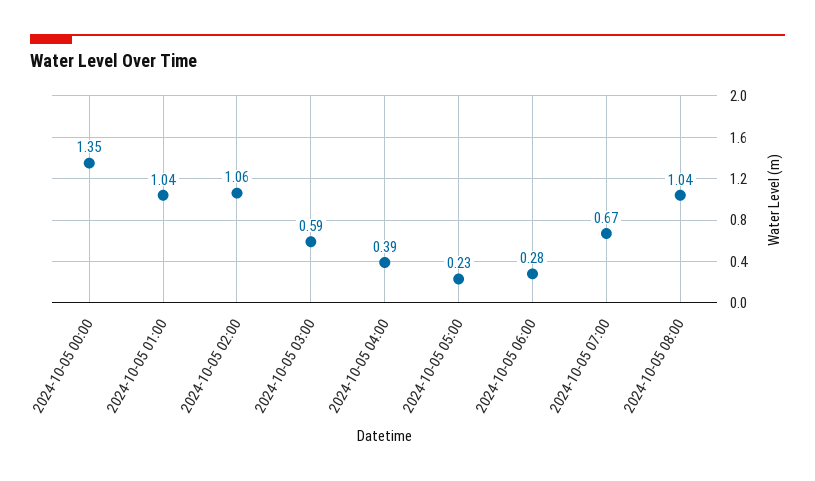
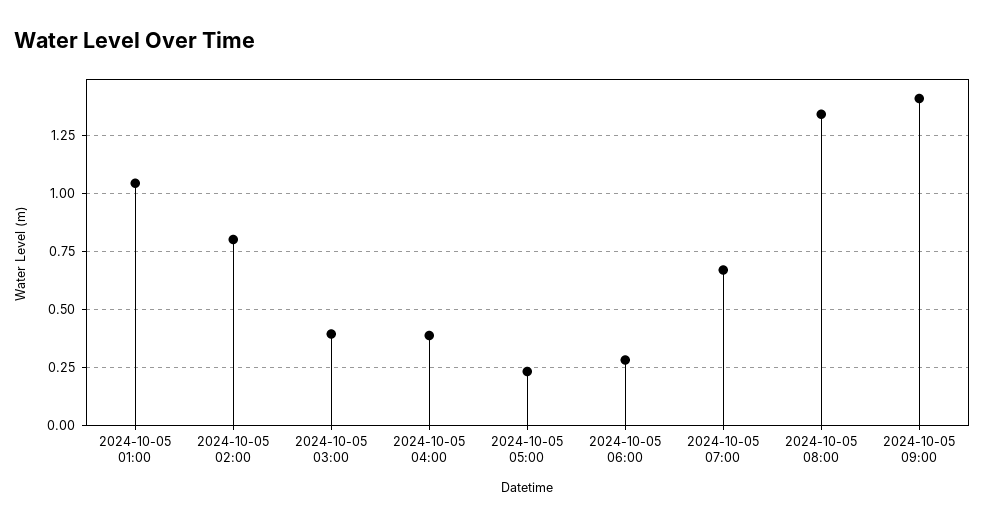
2024-10-05 00:00: 1.35 -> none
2024-10-05 02:00: 1.06 -> 0.8
2024-10-05 03:00: 0.59 -> 0.4
2024-10-05 08:00: 1.04 -> 1.35
2024-10-05 09:00: none -> 1.4

